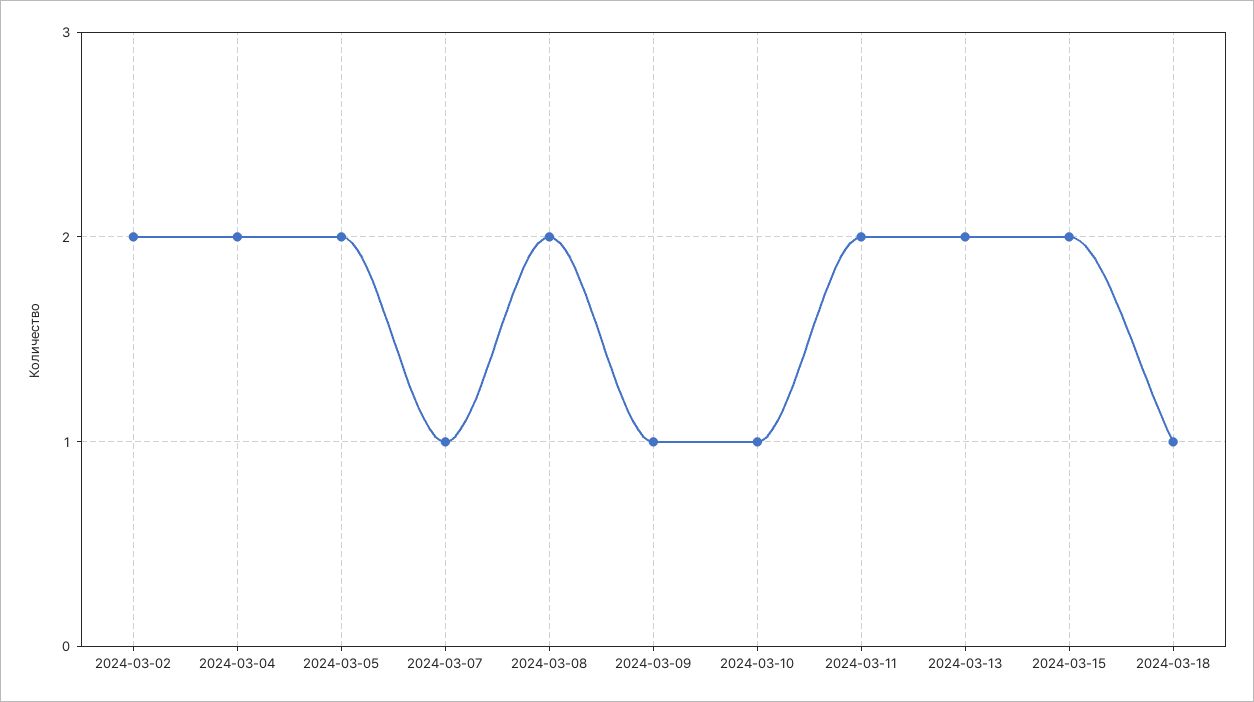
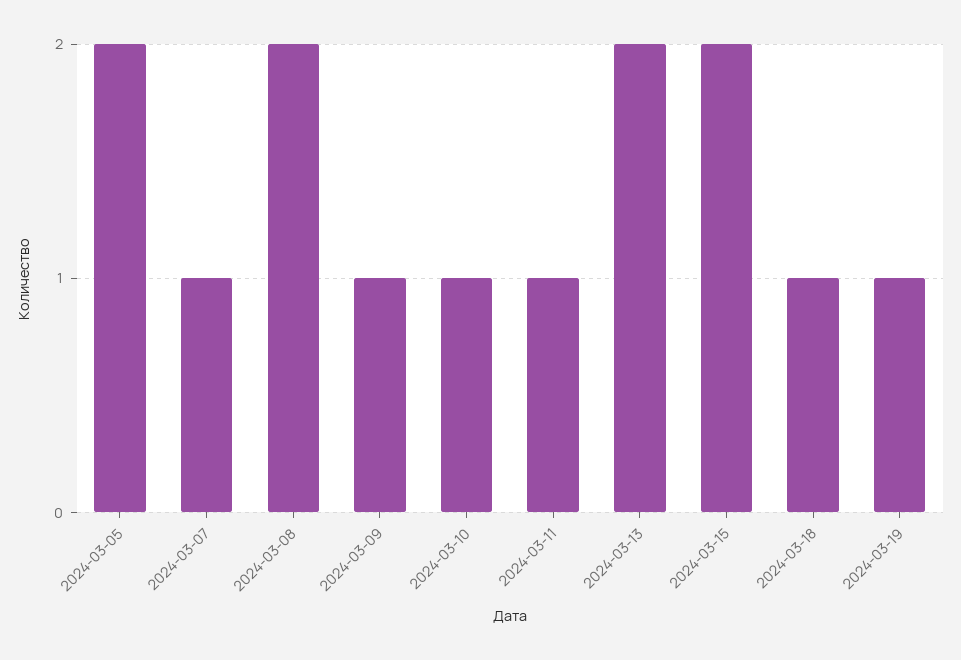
2024-03-02: 2 -> none
2024-03-04: 2 -> none
2024-03-11: 2 -> 1
2024-03-19: none -> 1

